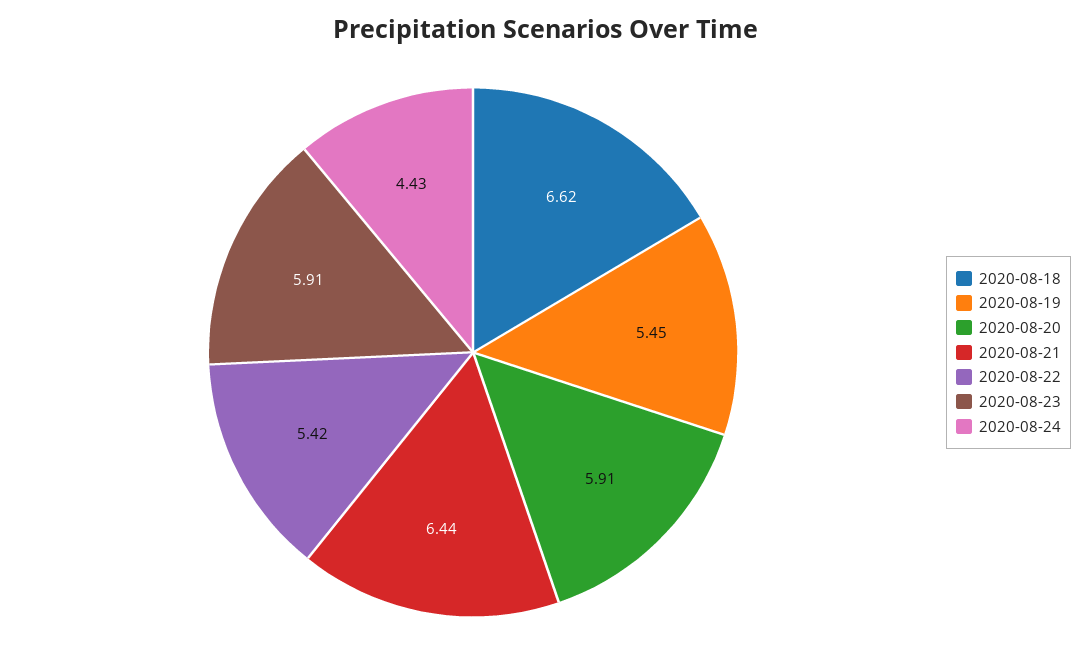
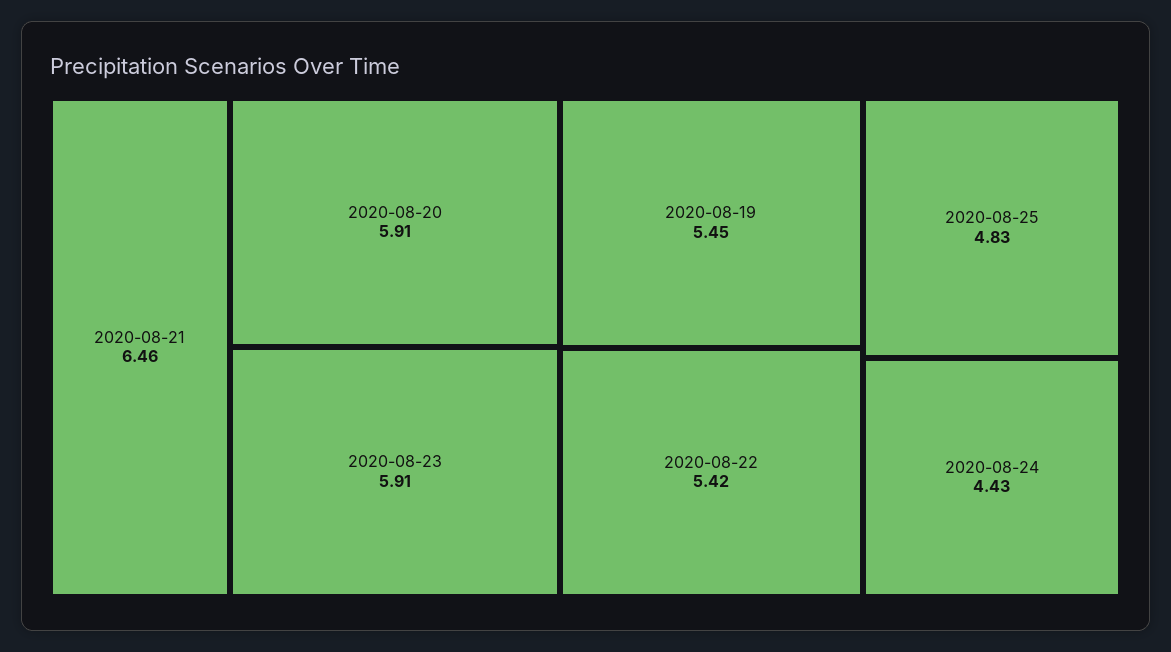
2020-08-18: 6.62 -> none
2020-08-21: 6.44 -> 6.46
2020-08-25: none -> 4.83

